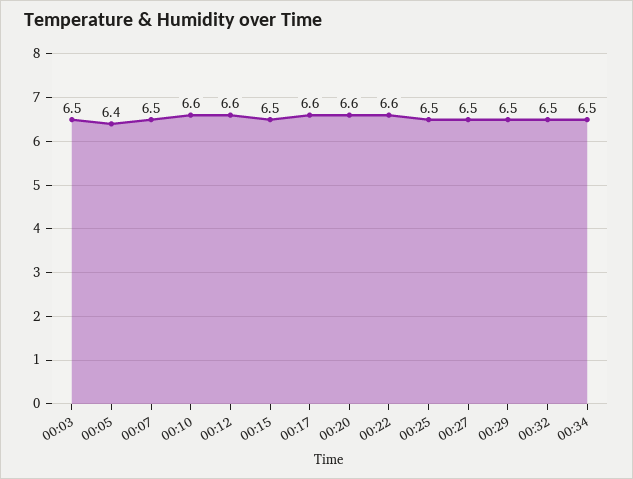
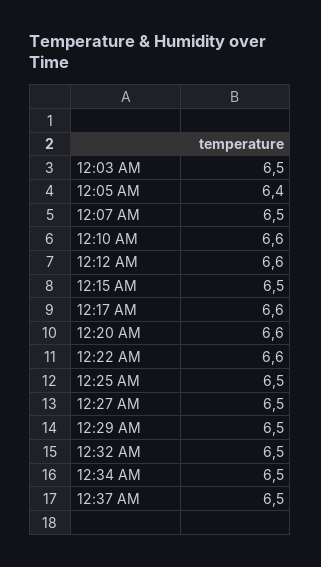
12:37 AM: none -> 6.5

